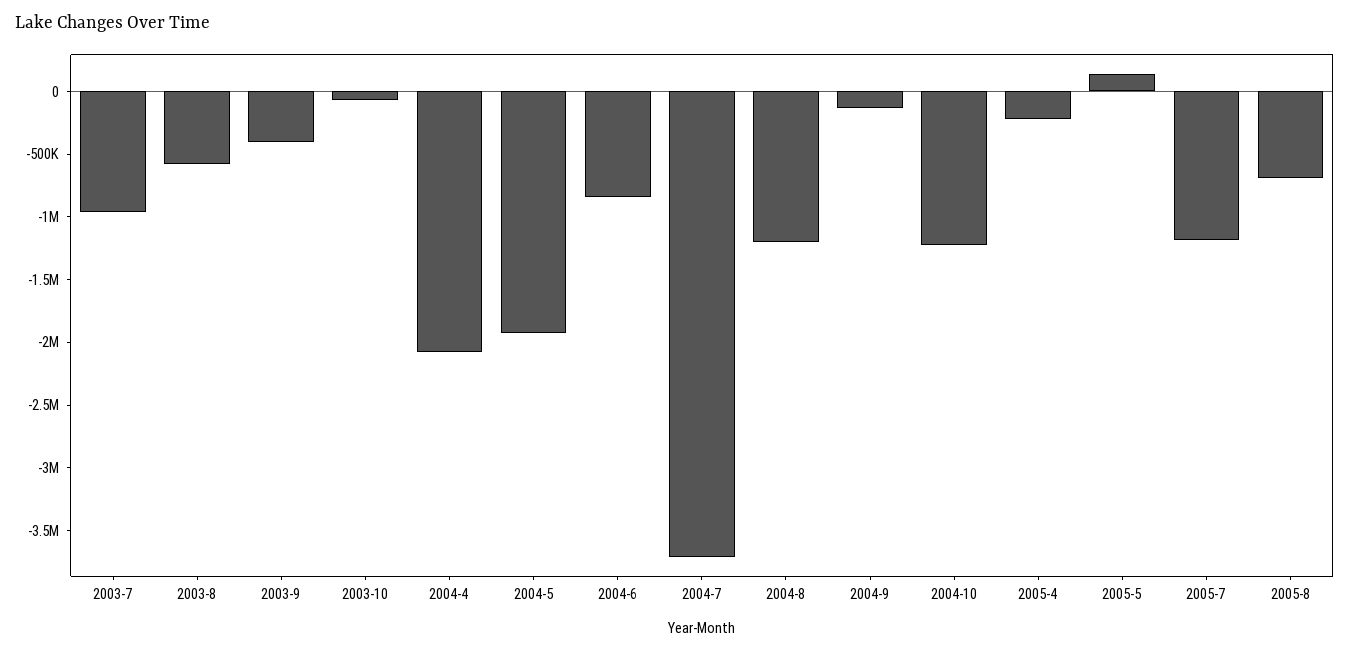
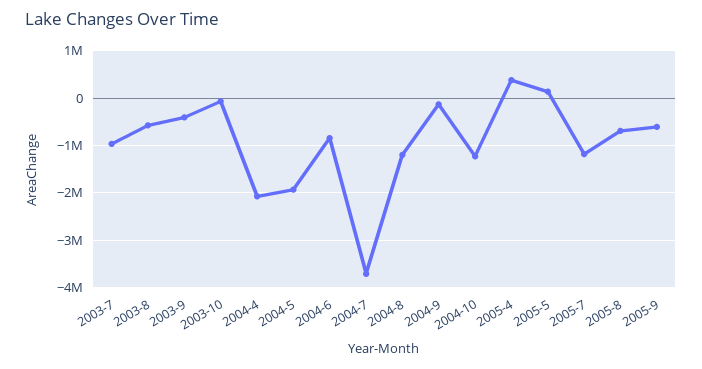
2005-4: -200000 -> 400000
2005-9: none -> -600000

